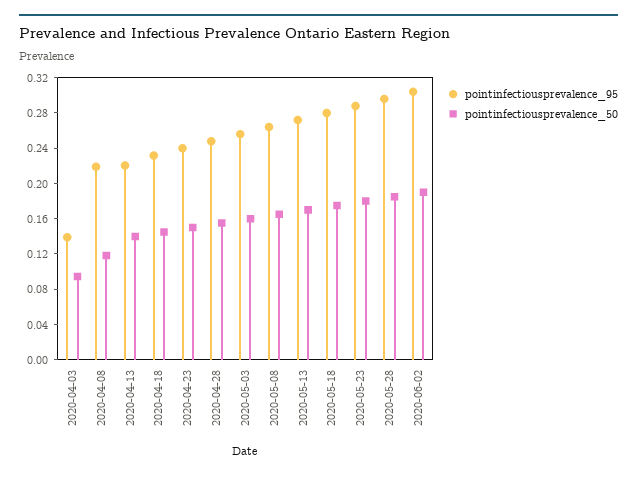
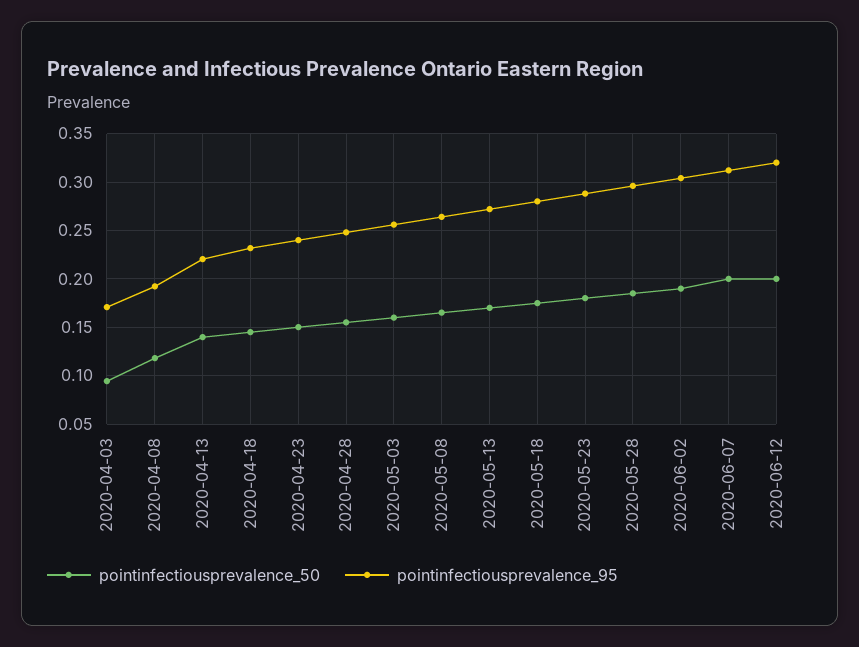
pointinfectiousprevalence_95, 2020-04-03: 0.14 -> 0.17
pointinfectiousprevalence_95, 2020-04-08: 0.22 -> 0.19
pointinfectiousprevalence_50, 2020-06-07: none -> 0.2
pointinfectiousprevalence_95, 2020-06-07: none -> 0.31
pointinfectiousprevalence_50, 2020-06-12: none -> 0.2
pointinfectiousprevalence_95, 2020-06-12: none -> 0.32

